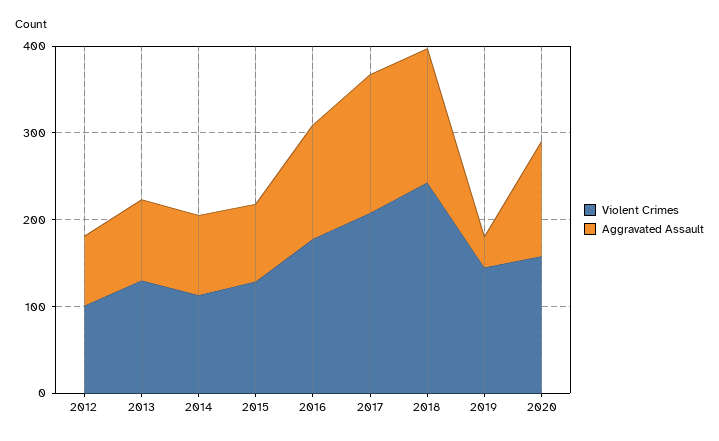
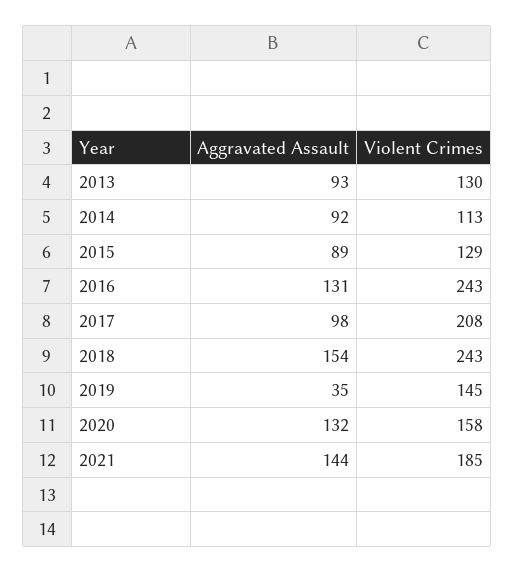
Violent Crimes, 2012: 100 -> none
Aggravated Assault, 2012: 80 -> none
Violent Crimes, 2016: 180 -> 243
Aggravated Assault, 2017: 160 -> 98
Aggravated Assault, 2021: none -> 144
Violent Crimes, 2021: none -> 185

